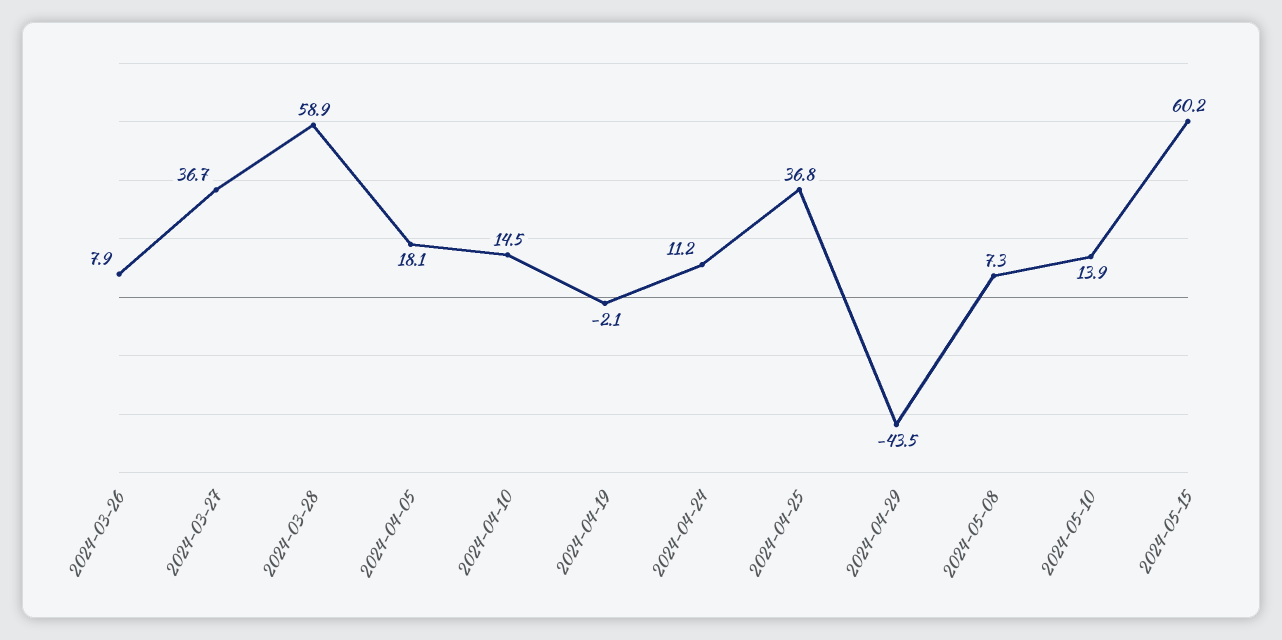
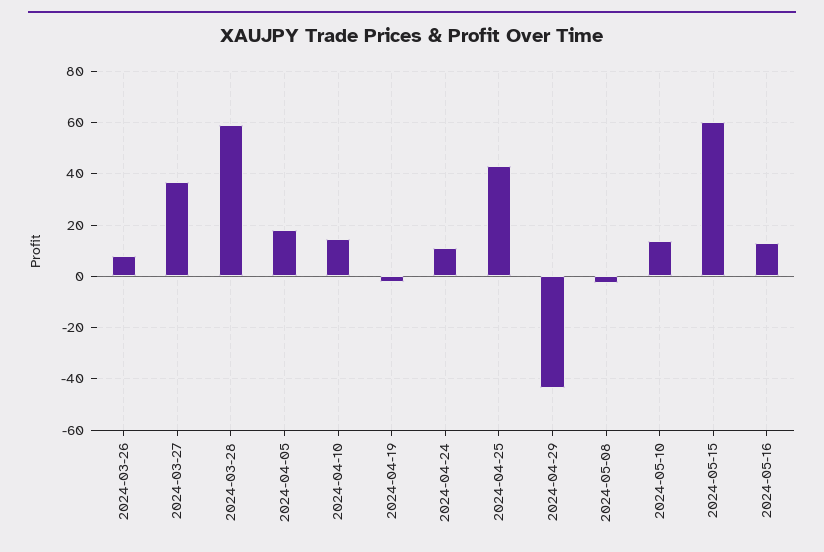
2024-04-25: 36.8 -> 42.5
2024-05-08: 7.3 -> -2.5
2024-05-16: none -> 12.5

